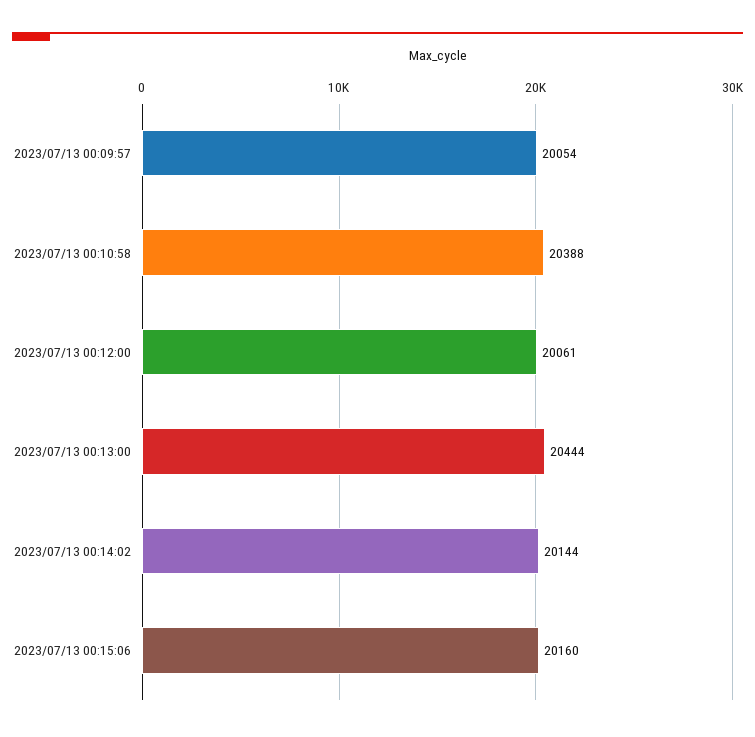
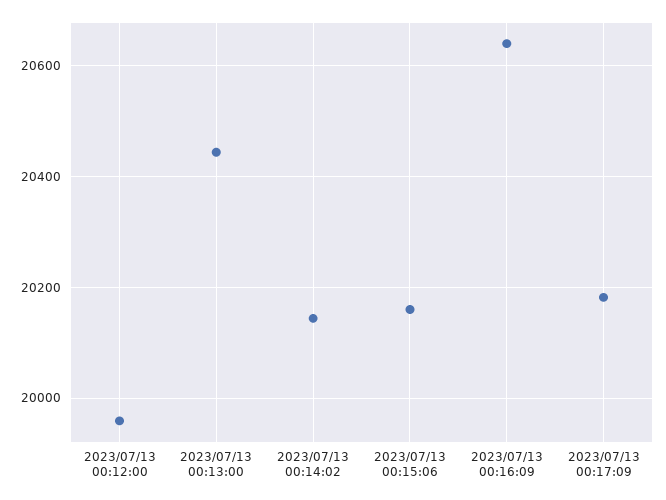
2023/07/13 00:09:57: 20054 -> none
2023/07/13 00:10:58: 20388 -> none
2023/07/13 00:12:00: 20061 -> 19960
2023/07/13 00:16:09: none -> 20640
2023/07/13 00:17:09: none -> 20180

